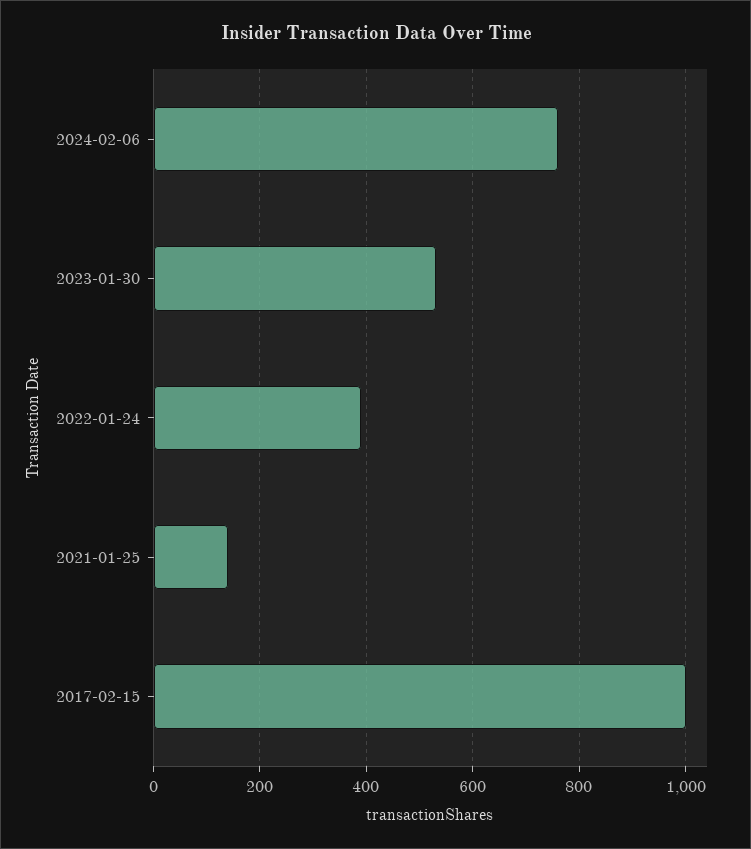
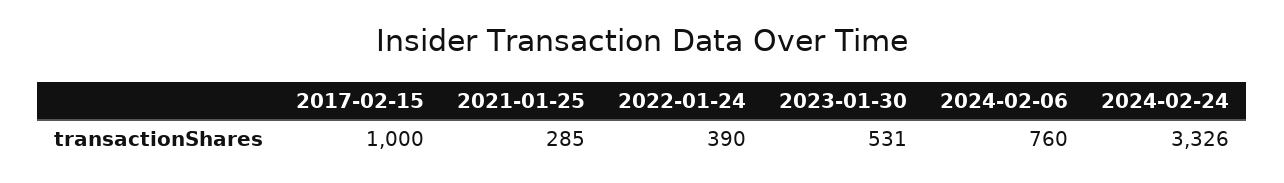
2021-01-25: 140 -> 285
2024-02-24: none -> 3326

